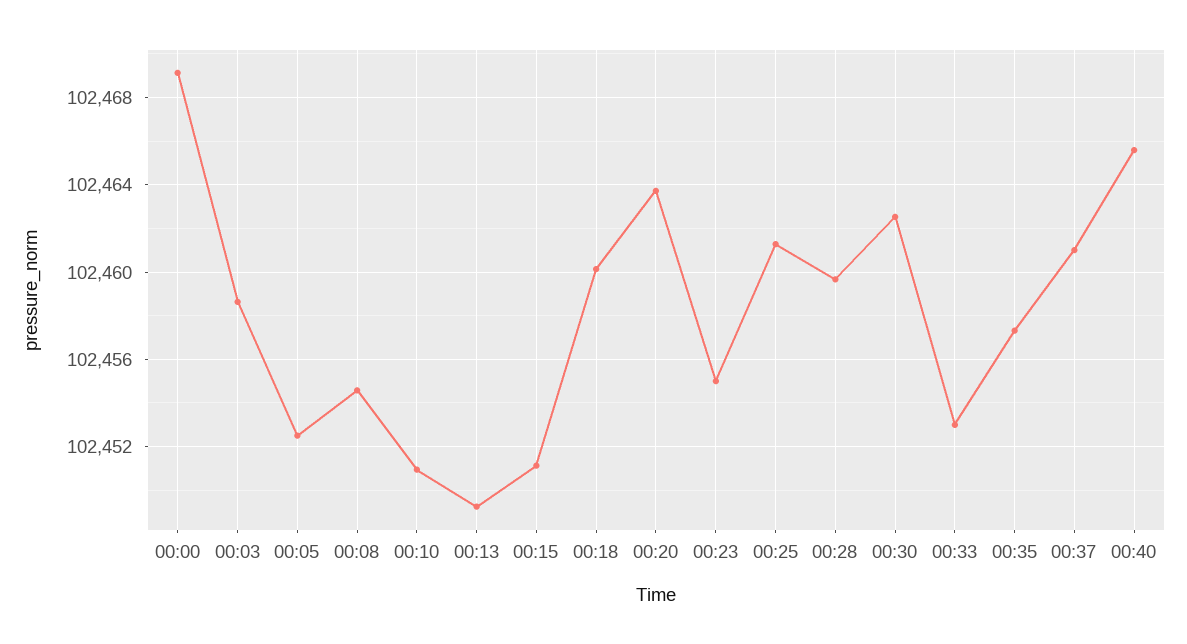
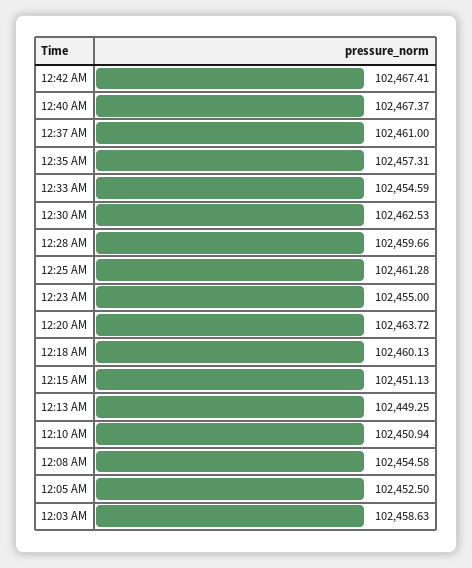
00:00: 102469 -> none
00:33: 102453 -> 102454.59
00:40: 102465.5 -> 102467.37
12:42 AM: none -> 102467.41

